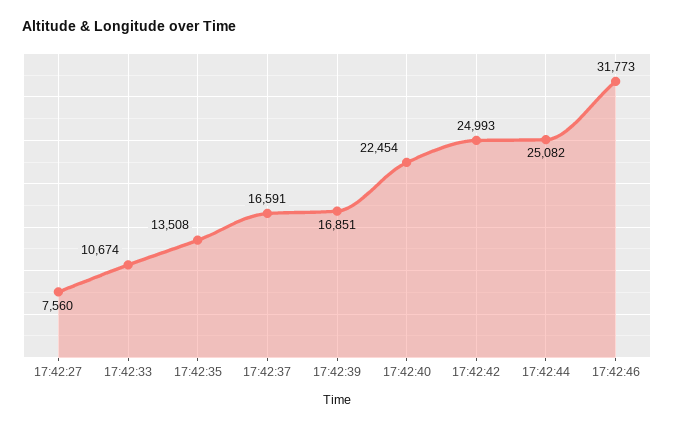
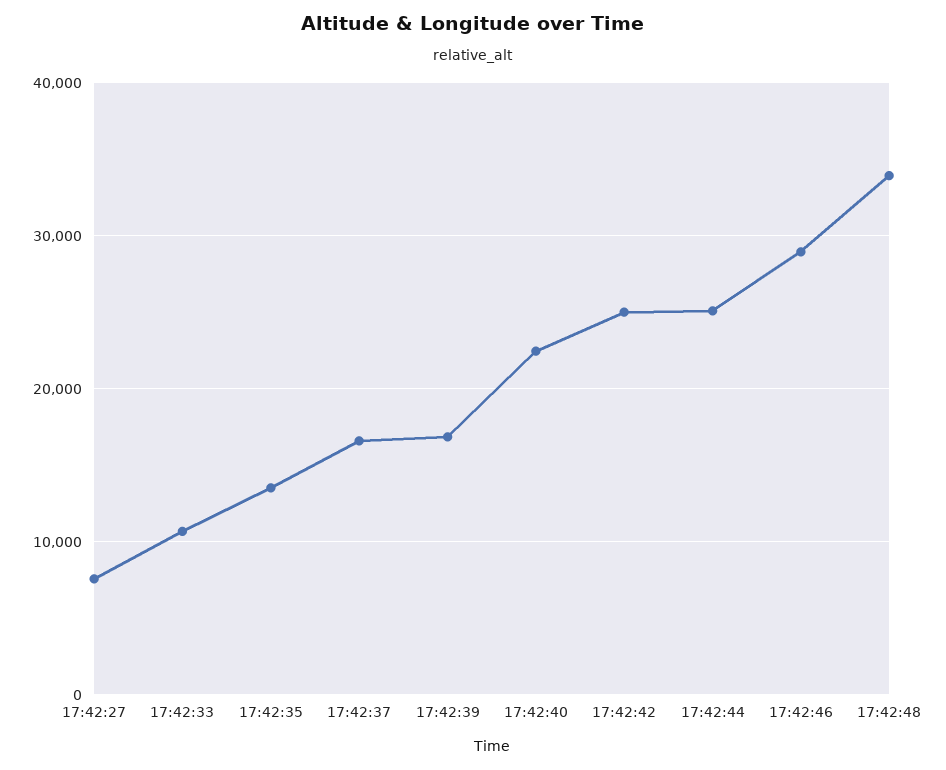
17:42:46: 31773 -> 29000
17:42:48: none -> 34000

